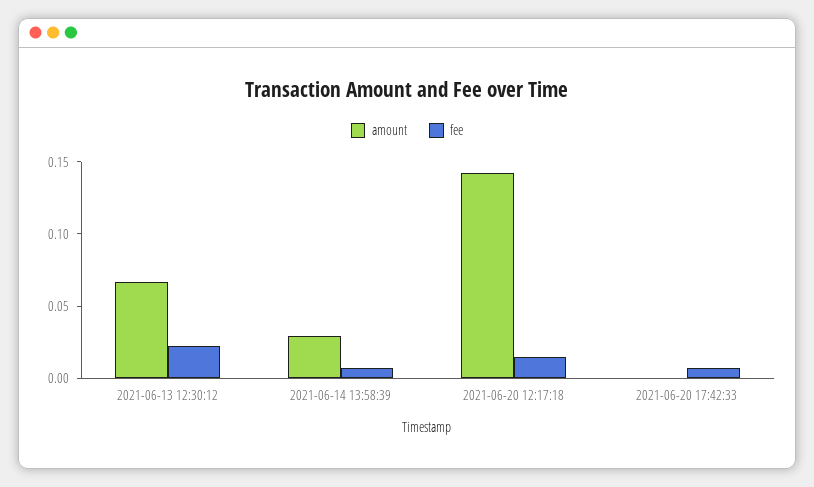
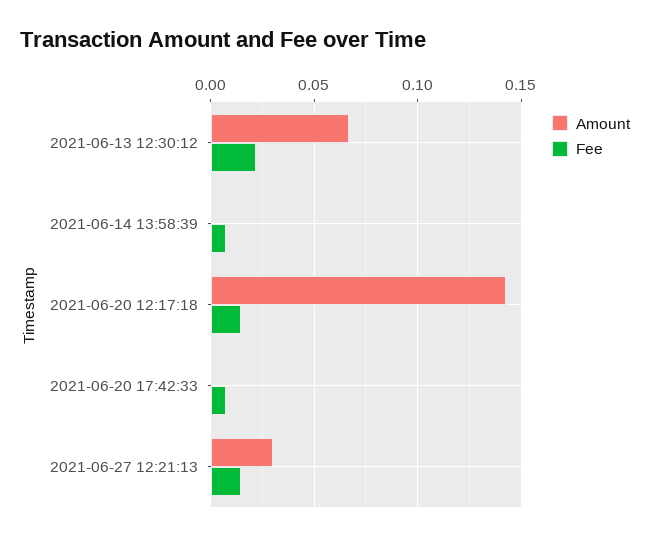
amount, 2021-06-14 13:58:39: 0.03 -> 0
amount, 2021-06-27 12:21:13: none -> 0.03
fee, 2021-06-27 12:21:13: none -> 0.015

